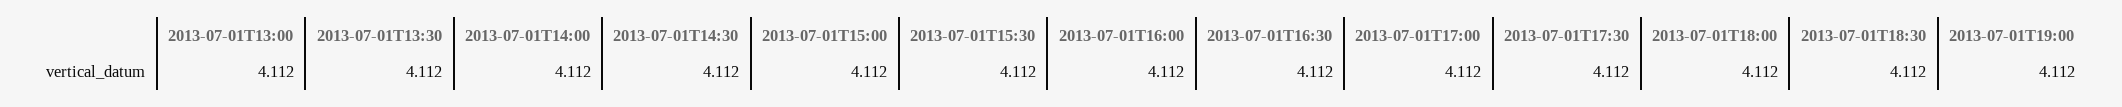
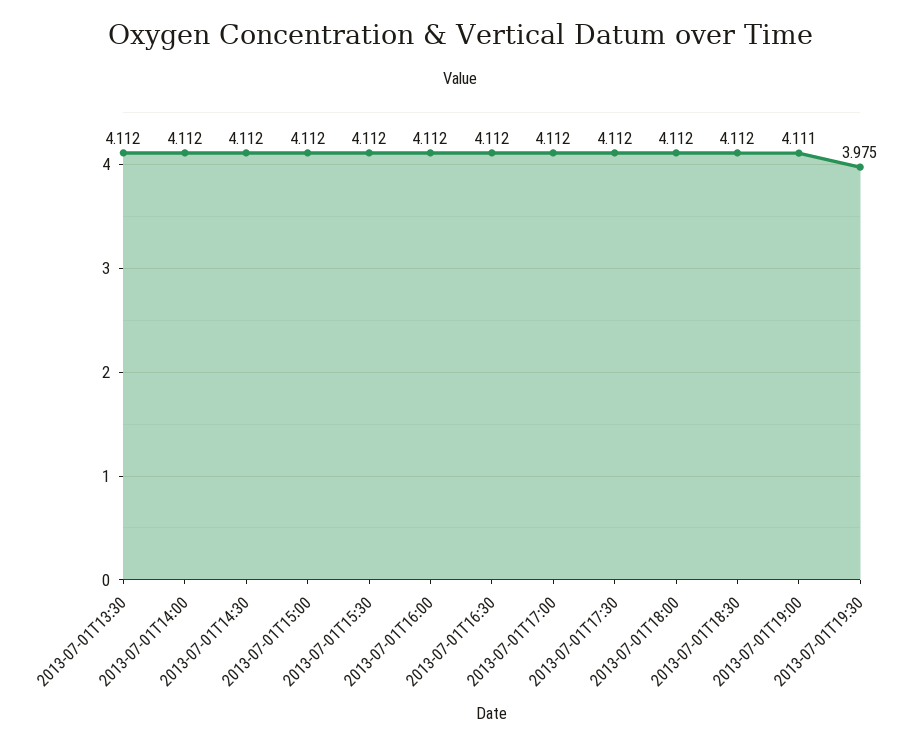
2013-07-01T13:00: 4.112 -> none
2013-07-01T19:00: 4.112 -> 4.111
2013-07-01T19:30: none -> 3.975

